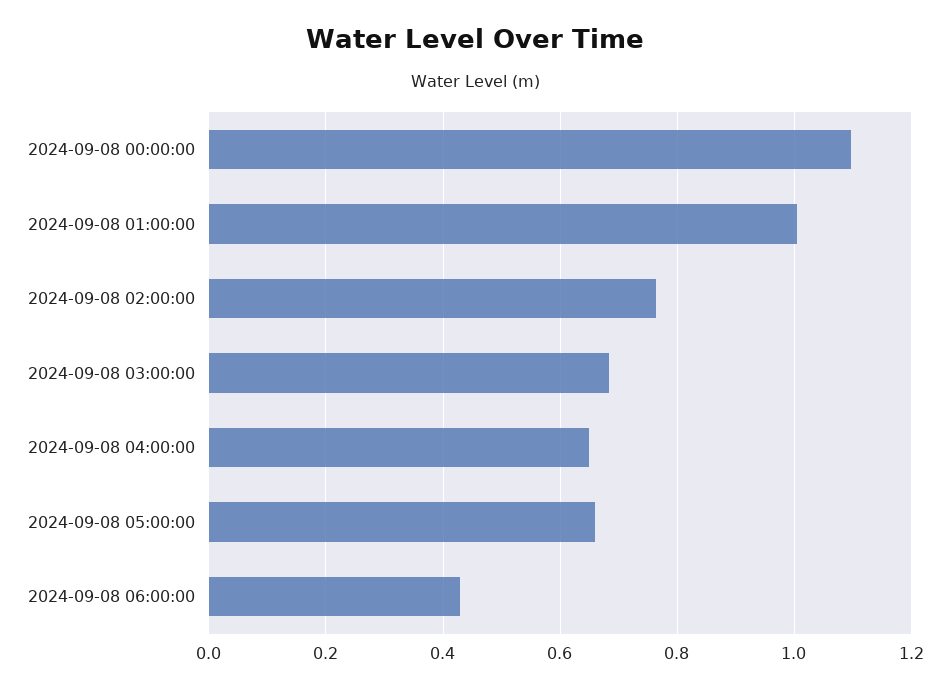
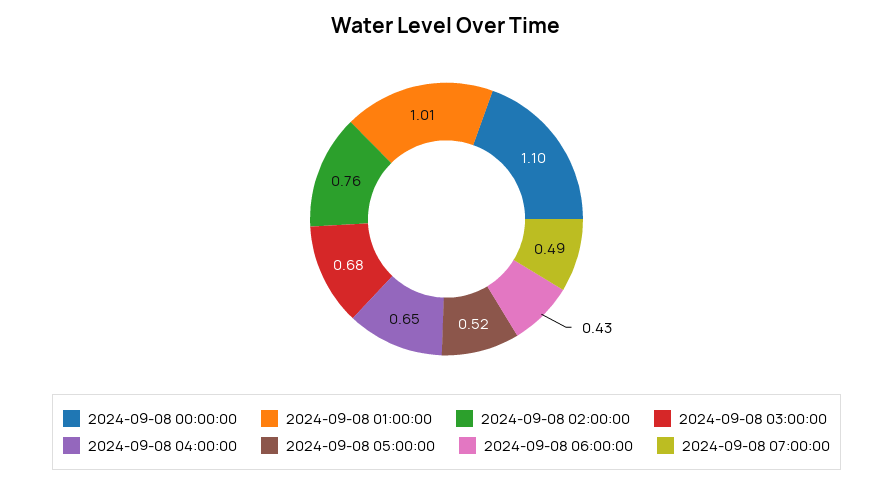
2024-09-08 05:00:00: 0.66 -> 0.52
2024-09-08 07:00:00: none -> 0.49

